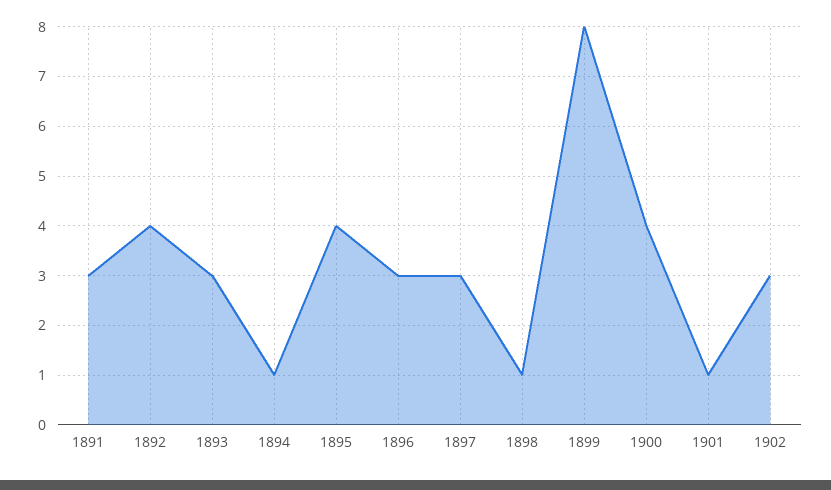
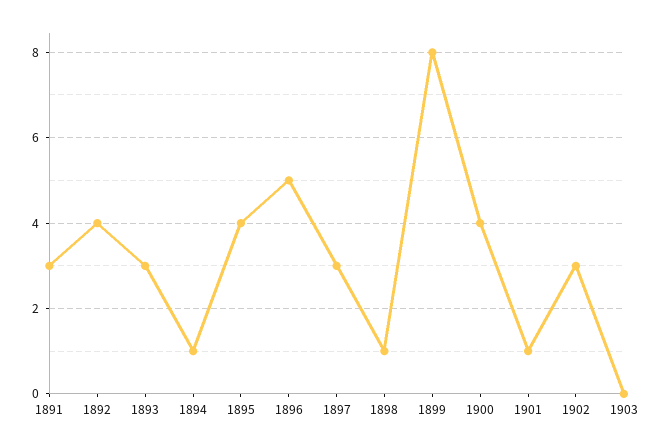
1896: 3 -> 5
1903: none -> 0

